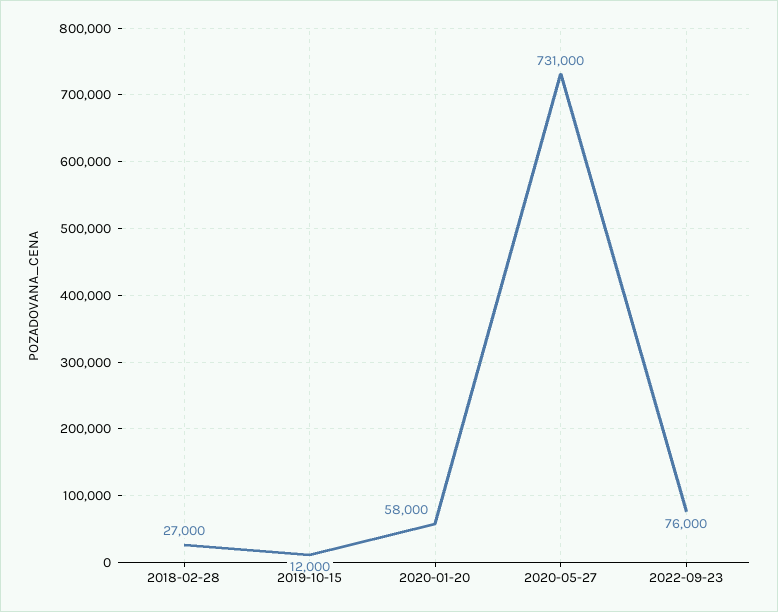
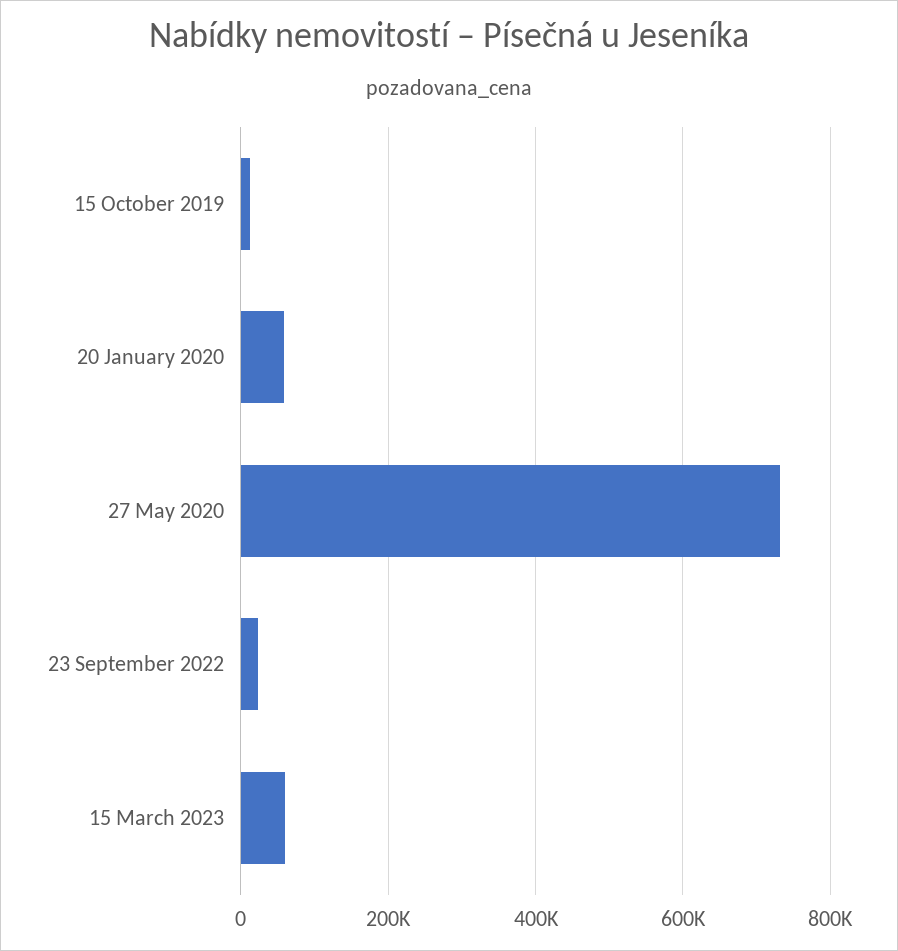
2018-02-28: 27000 -> none
2022-09-23: 76000 -> 20000
15 March 2023: none -> 60000

